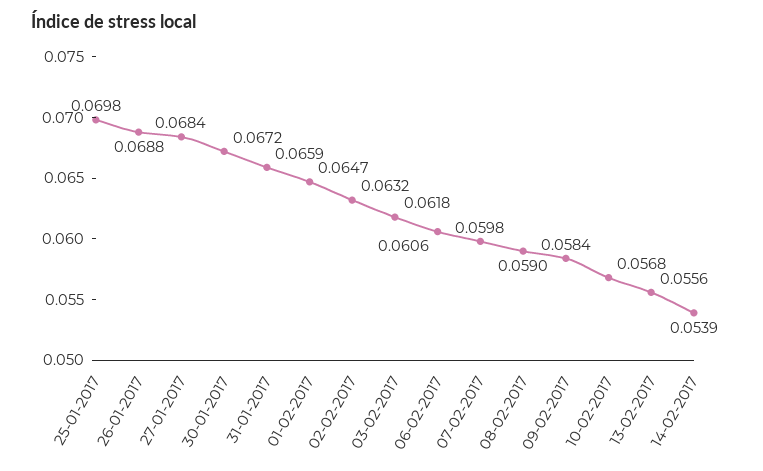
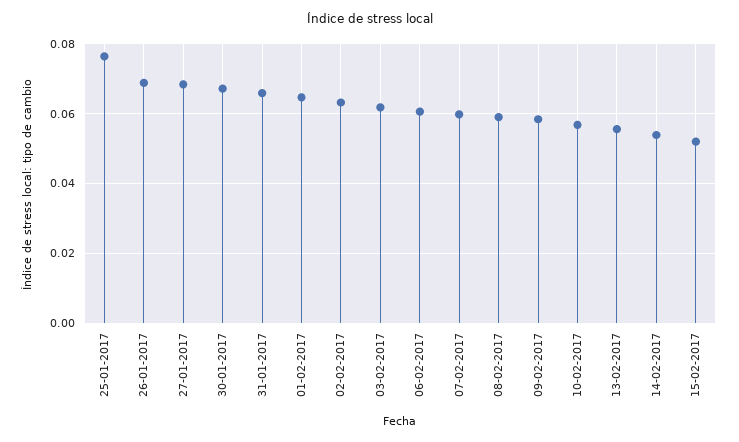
25-01-2017: 0.0698 -> 0.076
15-02-2017: none -> 0.052

